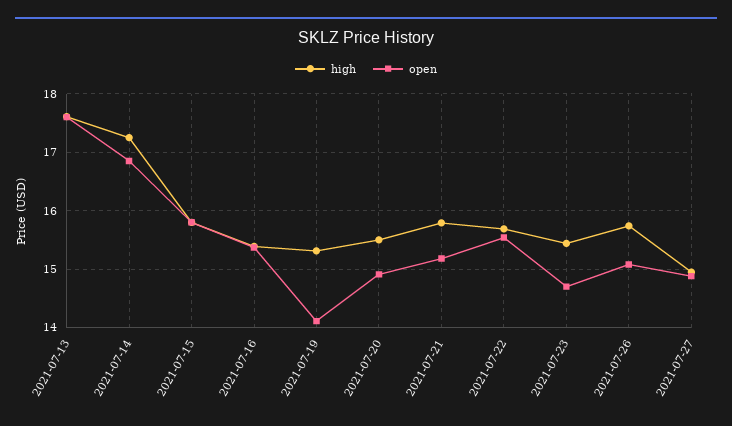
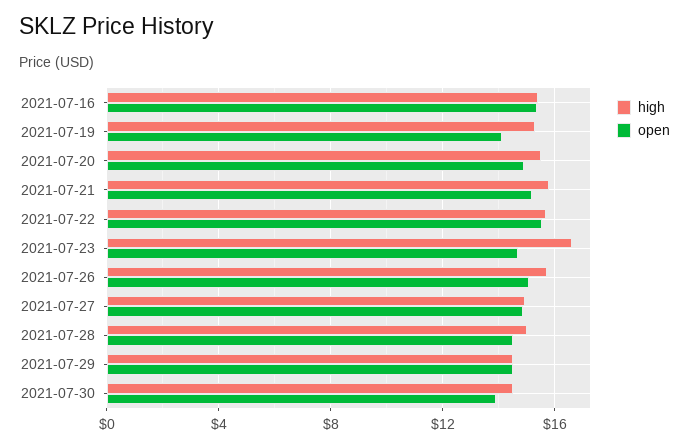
high, 2021-07-13: 17.6 -> none
open, 2021-07-13: 17.6 -> none
high, 2021-07-14: 17.2 -> none
open, 2021-07-14: 16.8 -> none
high, 2021-07-15: 15.8 -> none
open, 2021-07-15: 15.8 -> none
high, 2021-07-23: 15.4 -> 16.5
high, 2021-07-28: none -> 15
open, 2021-07-28: none -> 14.5
high, 2021-07-29: none -> 14.5
open, 2021-07-29: none -> 14.5
high, 2021-07-30: none -> 14.5
open, 2021-07-30: none -> 14

